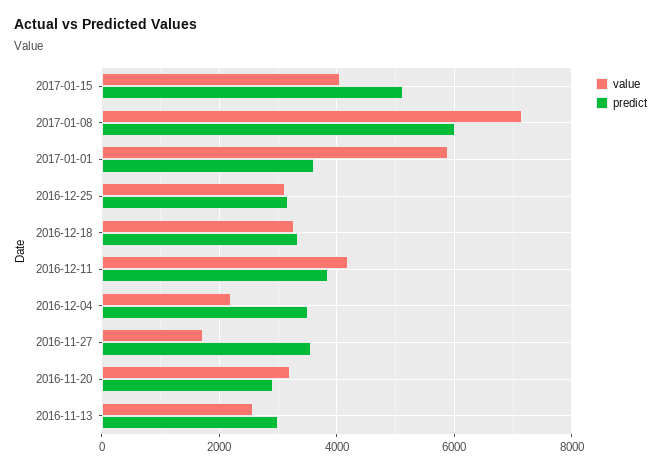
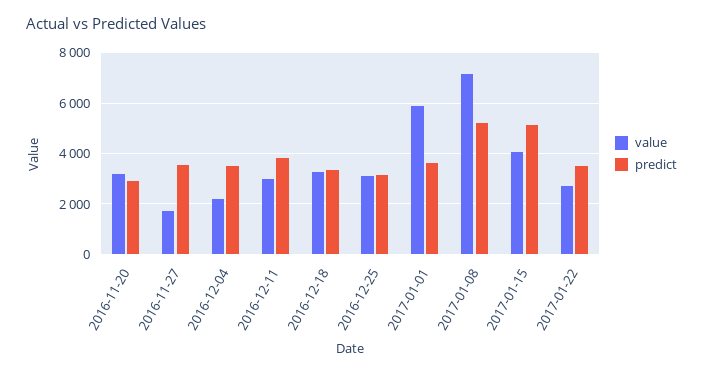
predict, 2017-01-08: 6000 -> 5250
value, 2016-12-11: 4200 -> 3000
value, 2016-11-13: 2600 -> none
predict, 2016-11-13: 3000 -> none
value, 2017-01-22: none -> 2750
predict, 2017-01-22: none -> 3500

